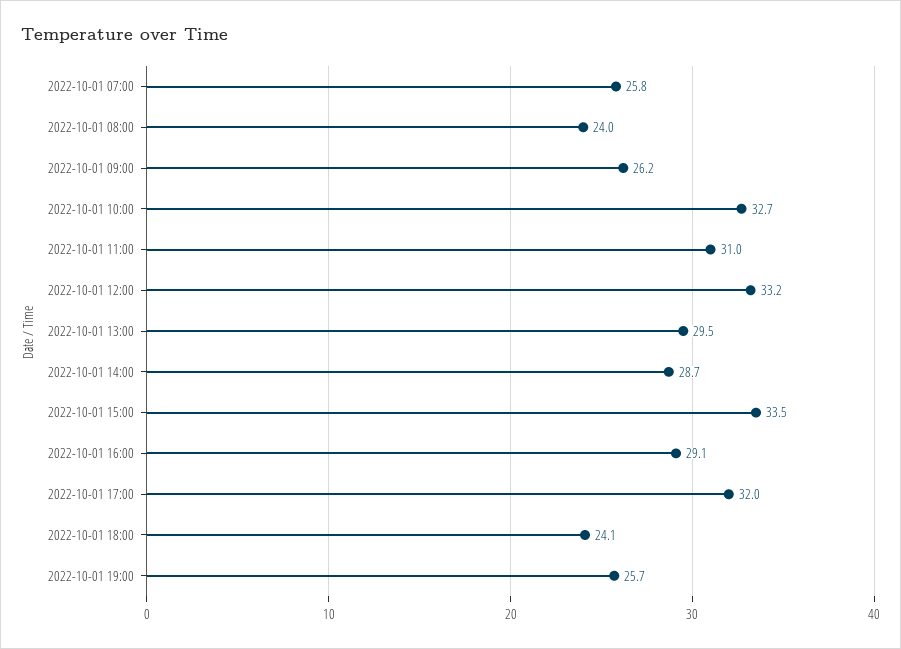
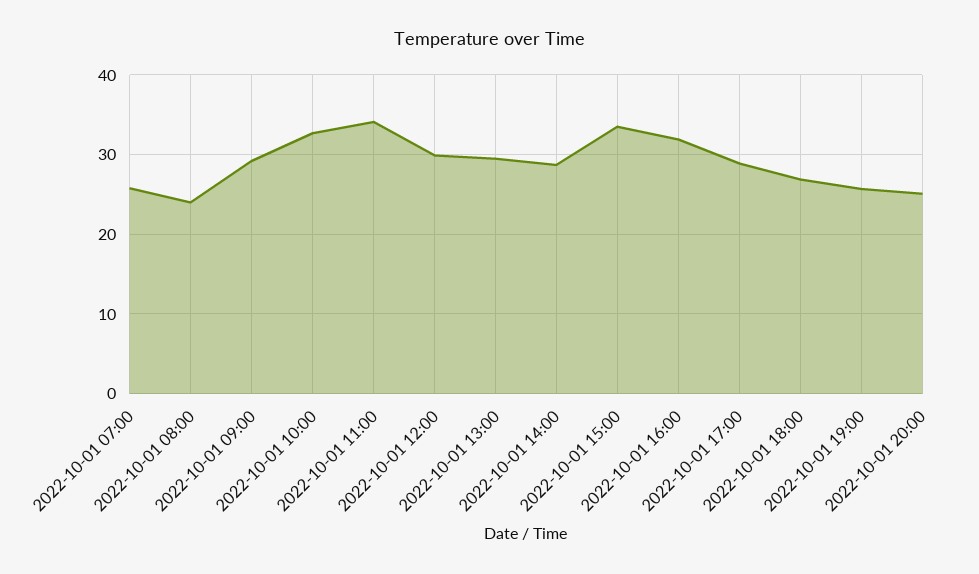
2022-10-01 09:00: 26.2 -> 29
2022-10-01 11:00: 31 -> 34
2022-10-01 12:00: 33.2 -> 30
2022-10-01 16:00: 29.1 -> 32
2022-10-01 17:00: 32 -> 29
2022-10-01 18:00: 24.1 -> 27
2022-10-01 20:00: none -> 25

